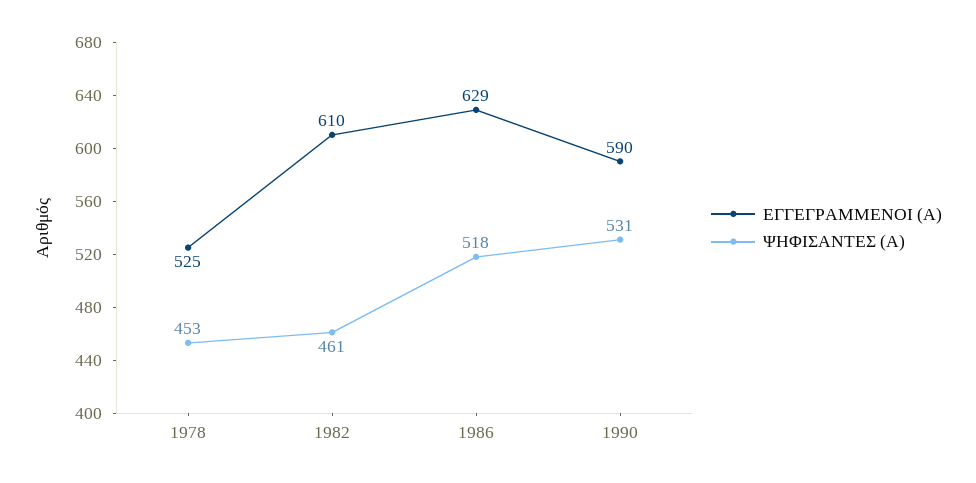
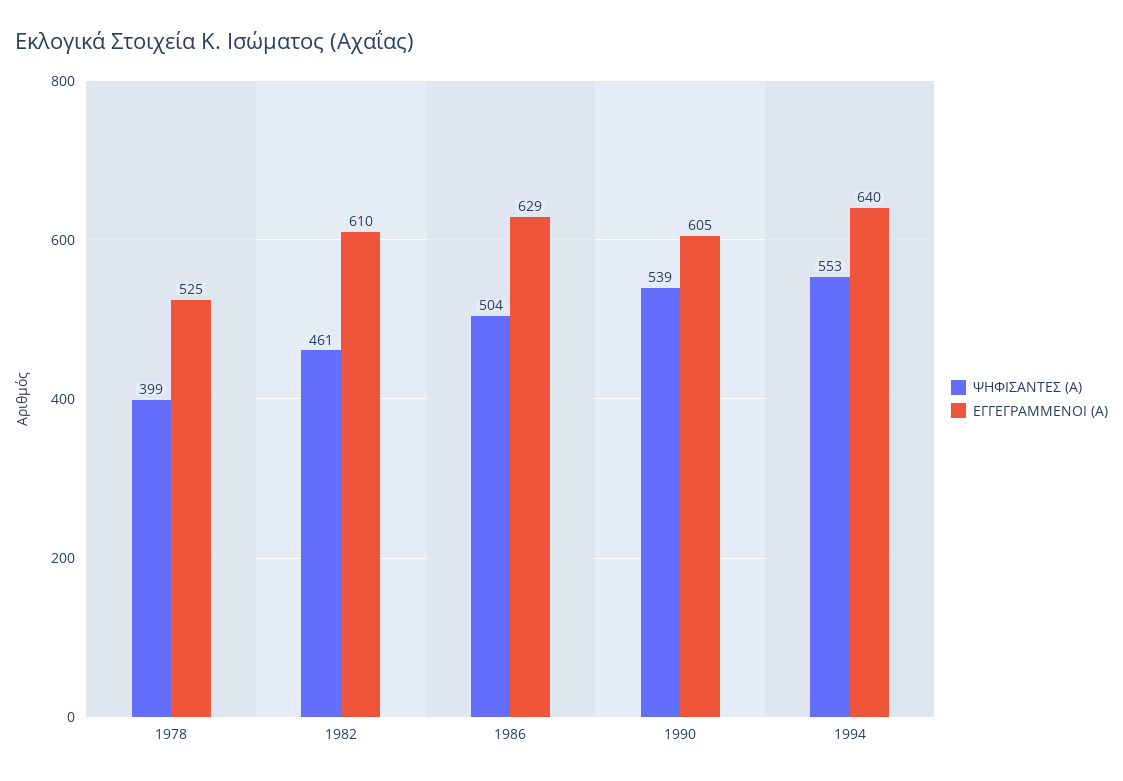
ΨΗΦΙΣΑΝΤΕΣ (Α), 1978: 453 -> 399
ΨΗΦΙΣΑΝΤΕΣ (Α), 1986: 518 -> 504
ΕΓΓΕΓΡΑΜΜΕΝΟΙ (Α), 1990: 590 -> 605
ΨΗΦΙΣΑΝΤΕΣ (Α), 1990: 531 -> 539
ΨΗΦΙΣΑΝΤΕΣ (Α), 1994: none -> 553
ΕΓΓΕΓΡΑΜΜΕΝΟΙ (Α), 1994: none -> 640

